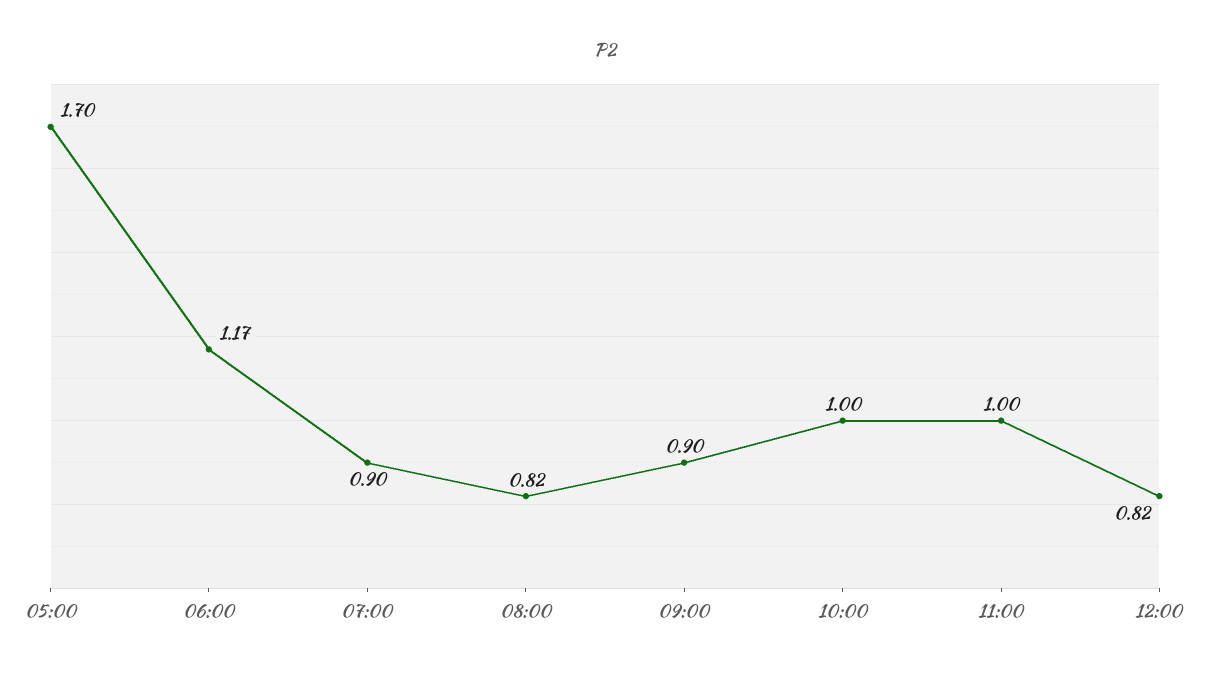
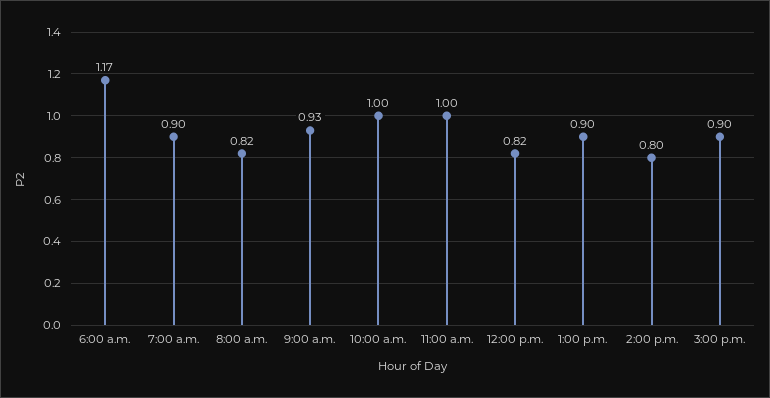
05:00: 1.7 -> none
09:00: 0.9 -> 0.93
1:00 p.m.: none -> 0.9
2:00 p.m.: none -> 0.8
3:00 p.m.: none -> 0.9

